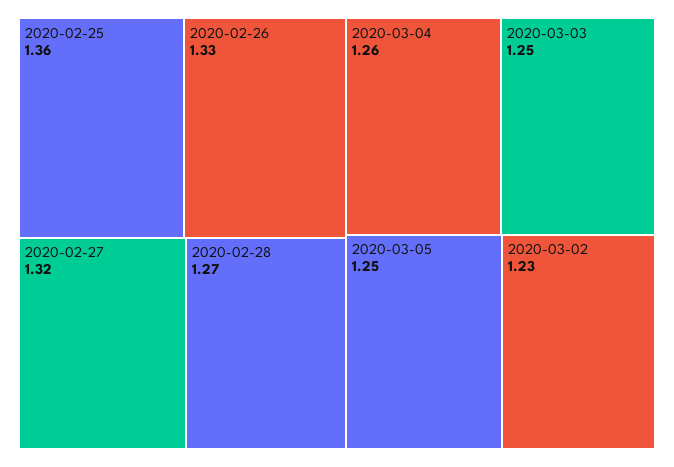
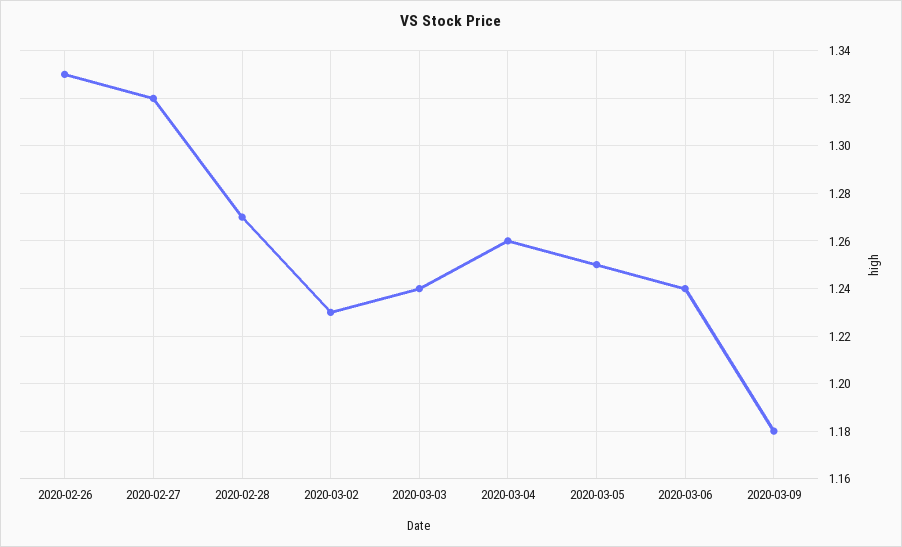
2020-02-25: 1.36 -> none
2020-03-03: 1.25 -> 1.24
2020-03-06: none -> 1.24
2020-03-09: none -> 1.18

